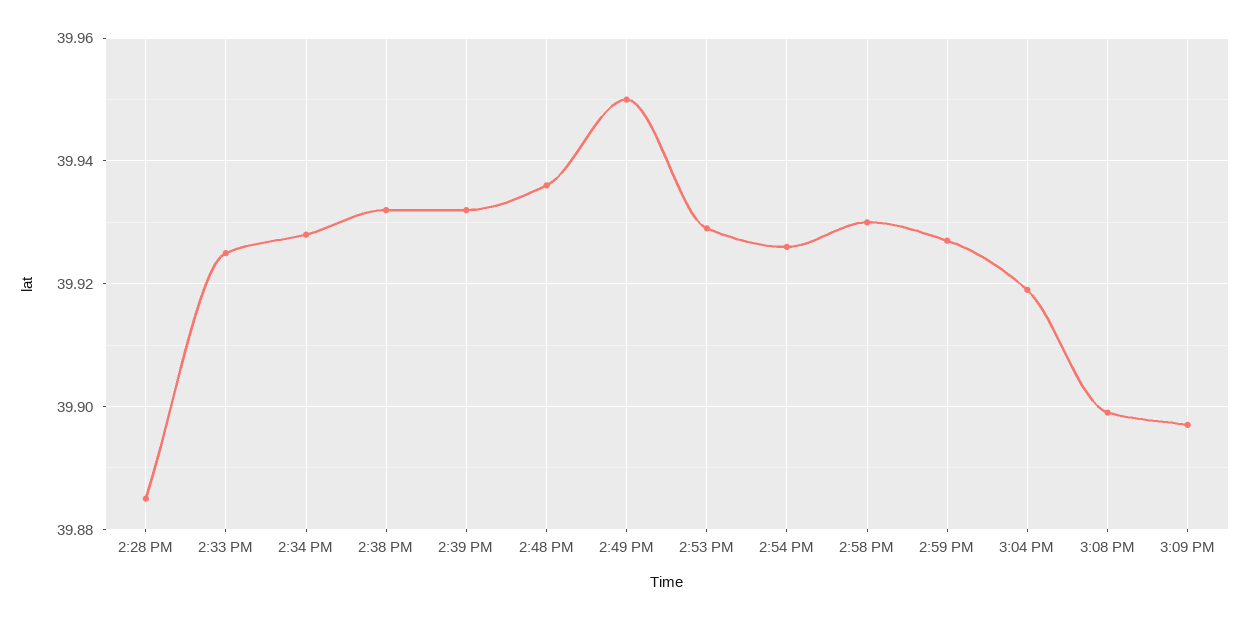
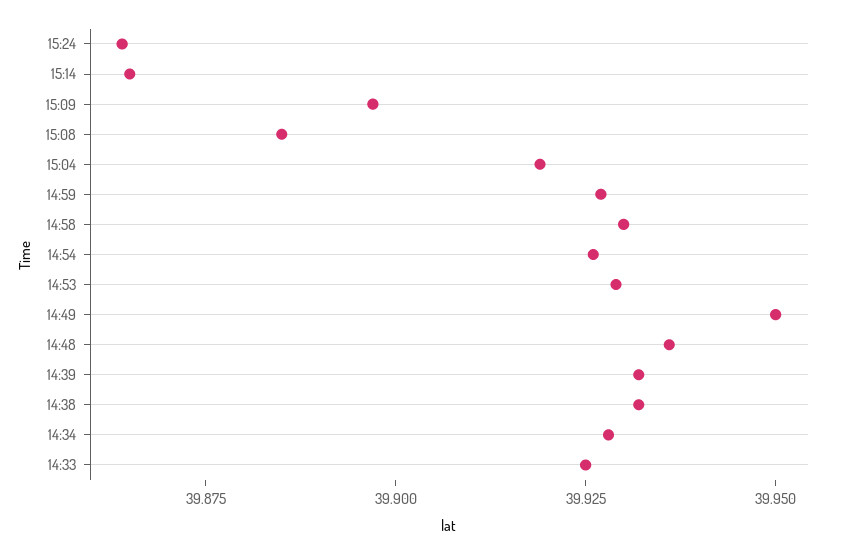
2:28 PM: 39.885 -> none
3:08 PM: 39.9 -> 39.885
15:24: none -> 39.865
15:14: none -> 39.865

